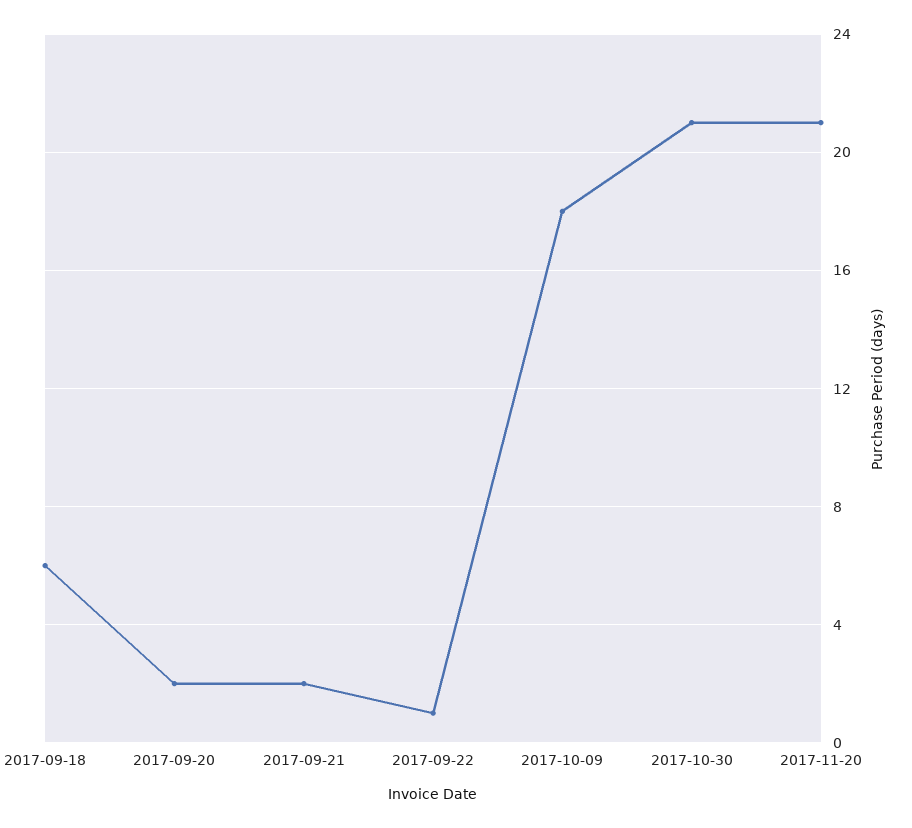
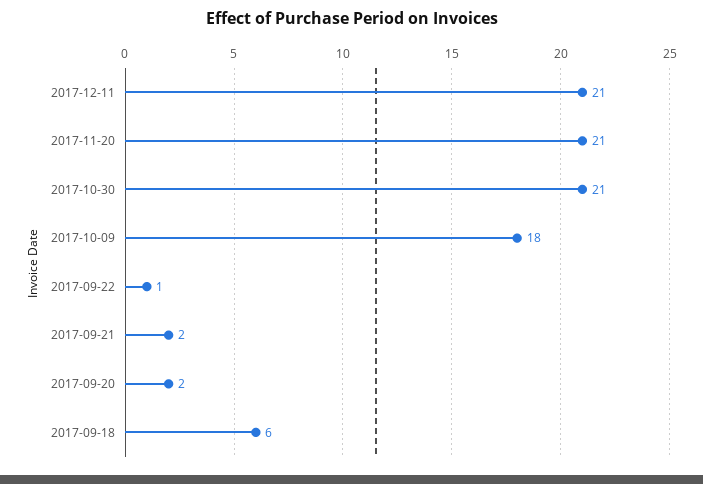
2017-12-11: none -> 21

